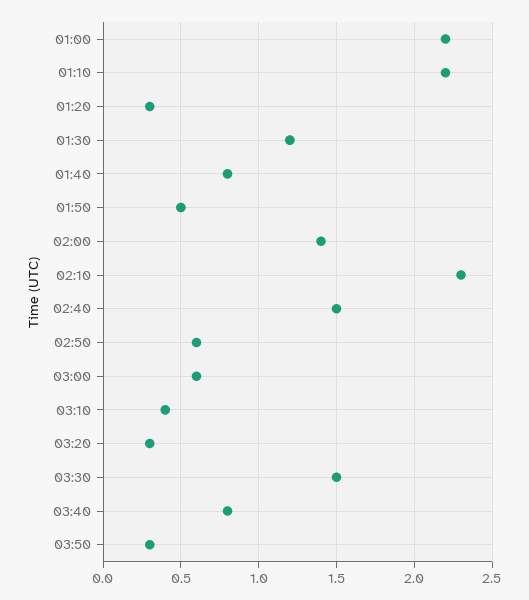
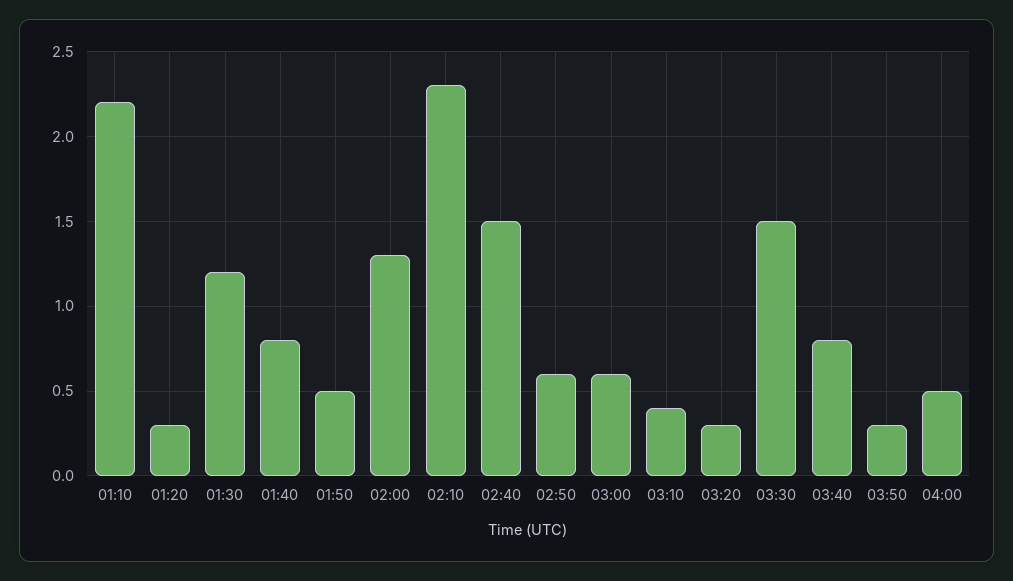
01:00: 2.2 -> none
02:00: 1.4 -> 1.3
04:00: none -> 0.5

